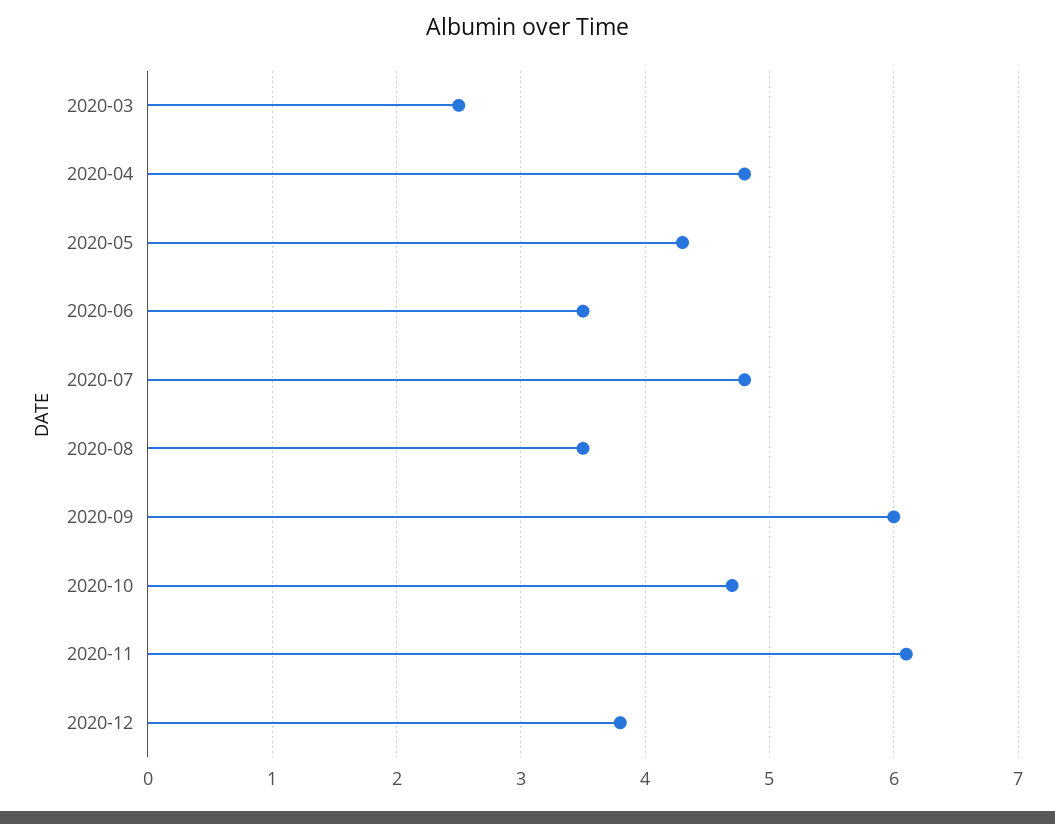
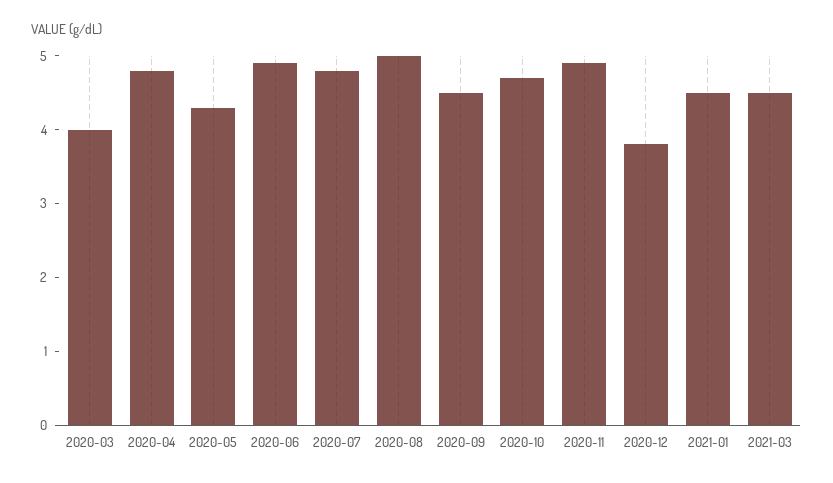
2020-03: 2.5 -> 4
2020-06: 3.5 -> 5
2020-08: 3.5 -> 5
2020-09: 6 -> 4.5
2020-11: 6.1 -> 5
2021-01: none -> 4.5
2021-03: none -> 4.5

